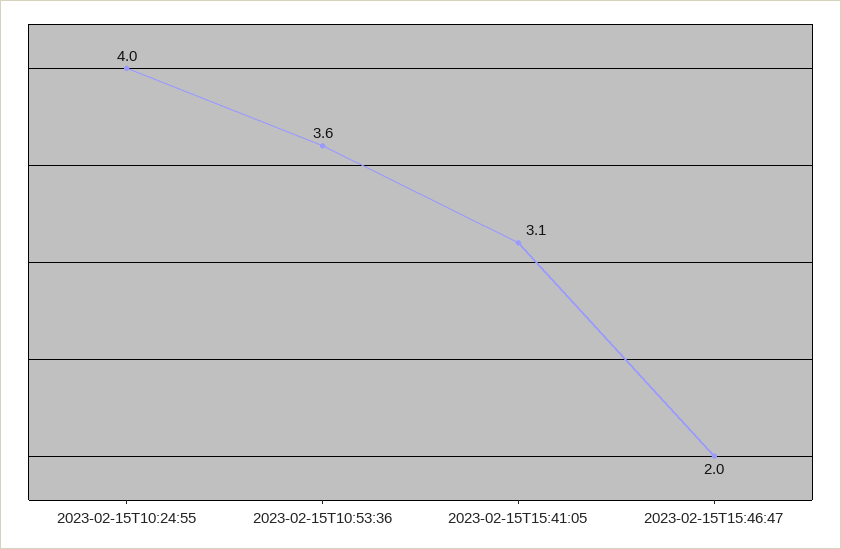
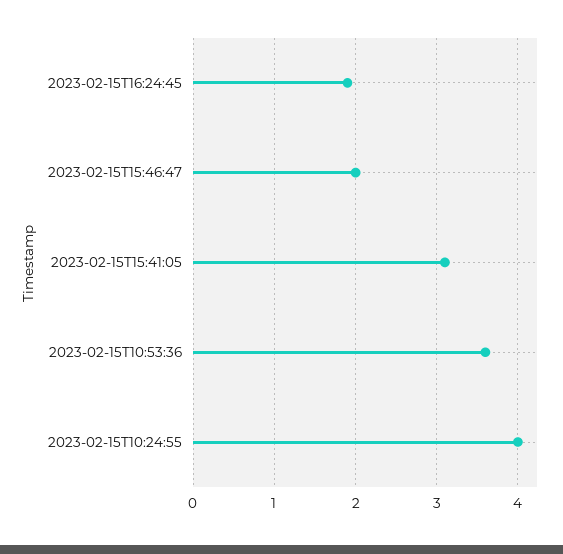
2023-02-15T16:24:45: none -> 1.9

